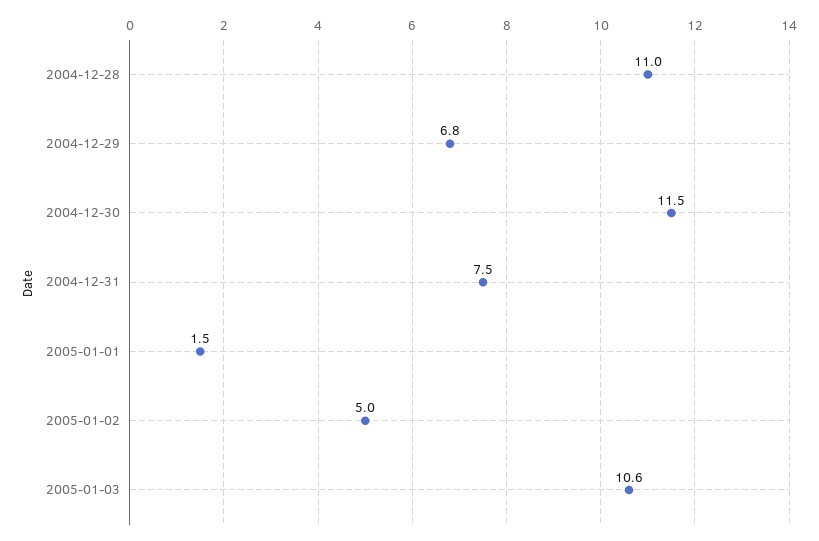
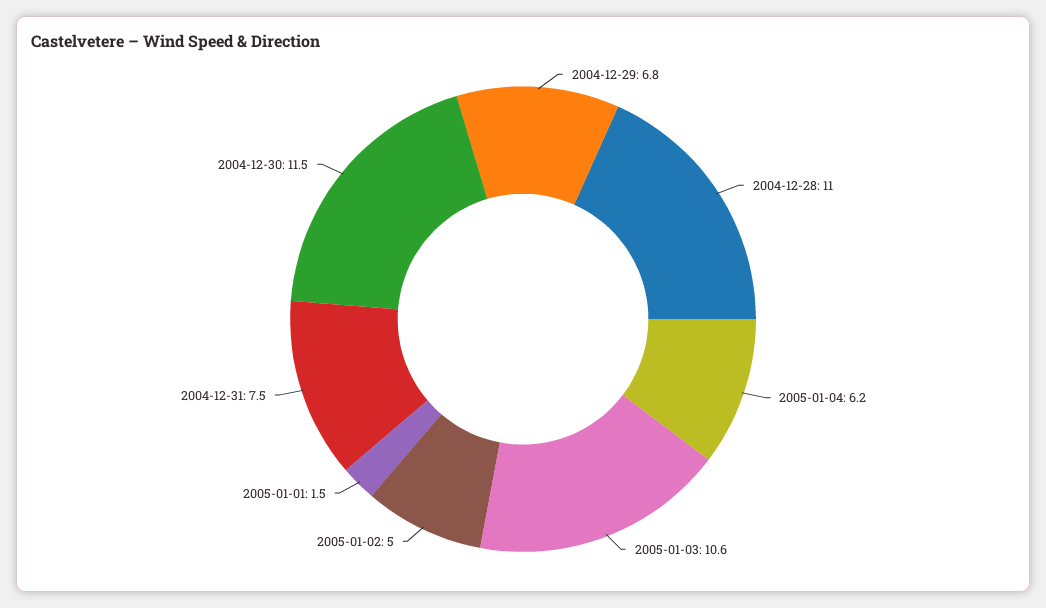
2005-01-04: none -> 6.2

